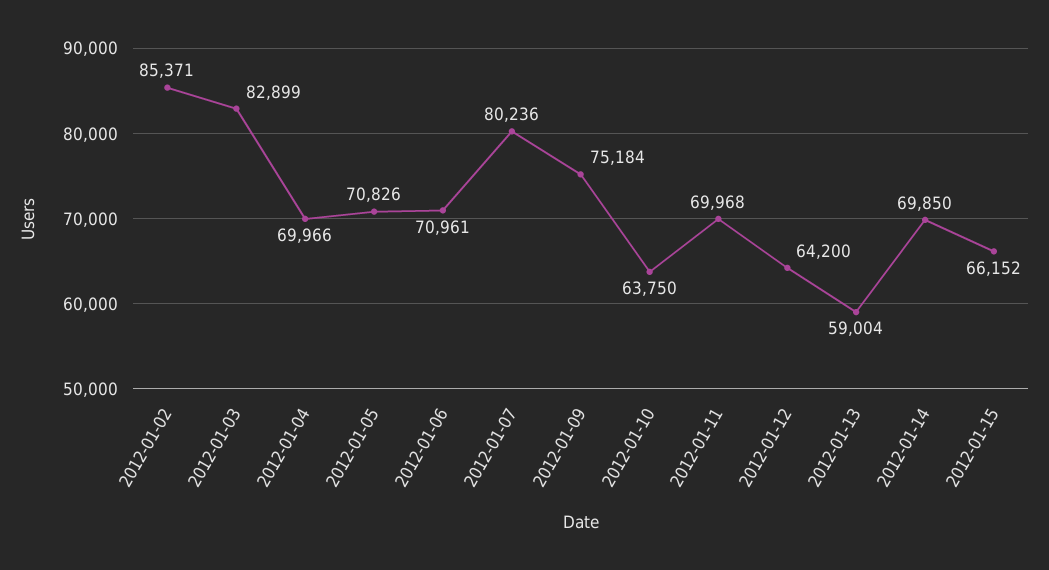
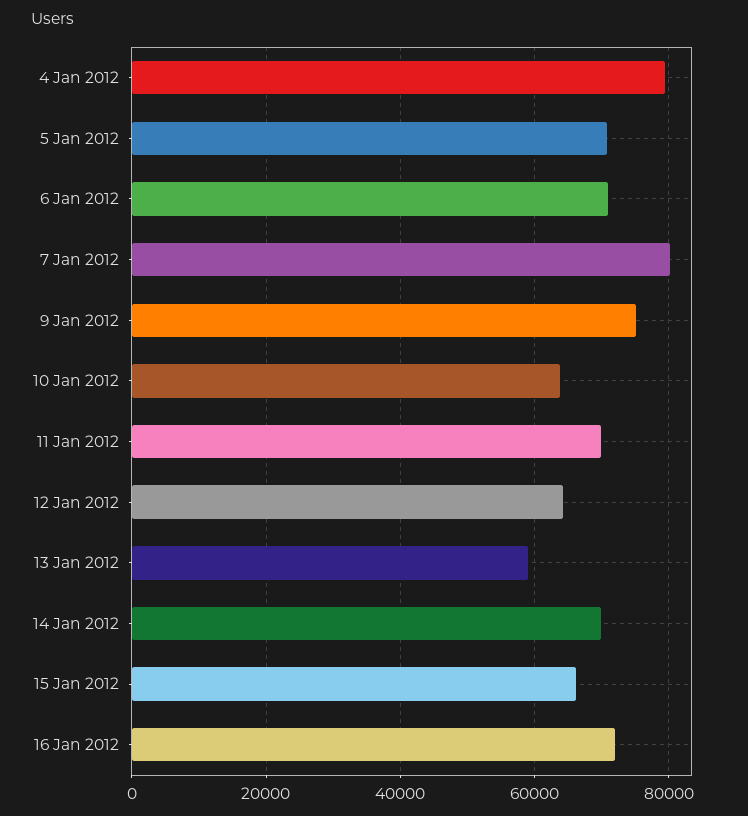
2012-01-02: 85371 -> none
2012-01-03: 82899 -> none
2012-01-04: 69966 -> 80000
16 Jan 2012: none -> 72000

